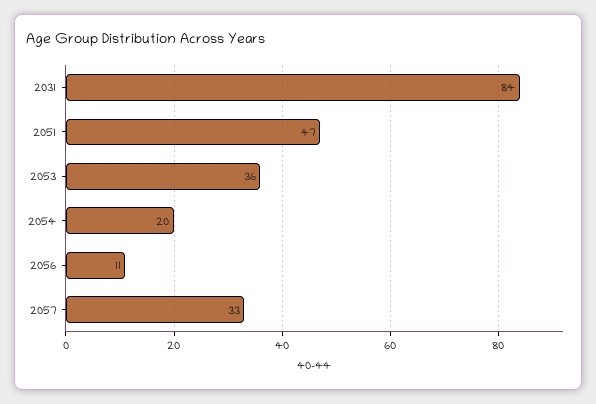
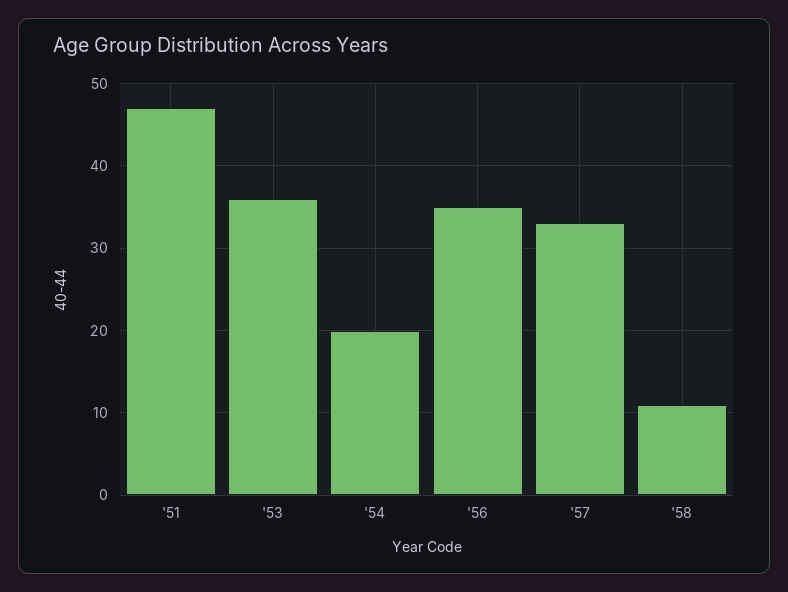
2031: 84 -> none
2056: 11 -> 35
'58: none -> 11

